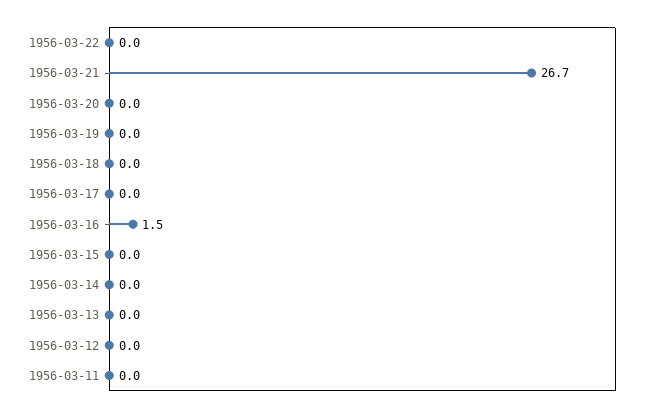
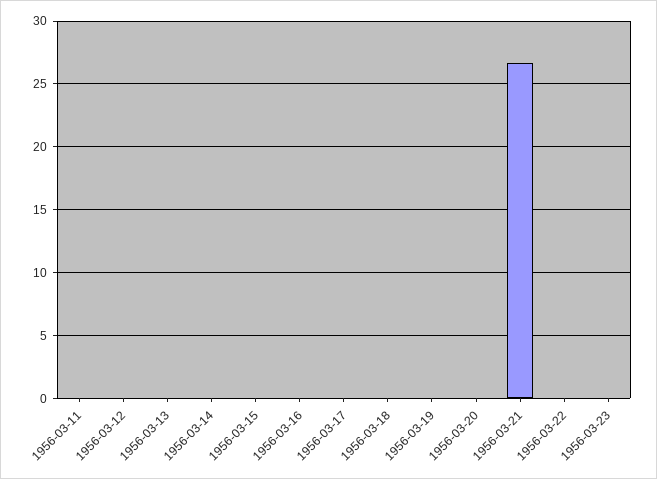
1956-03-16: 1.5 -> 0
1956-03-23: none -> 0

